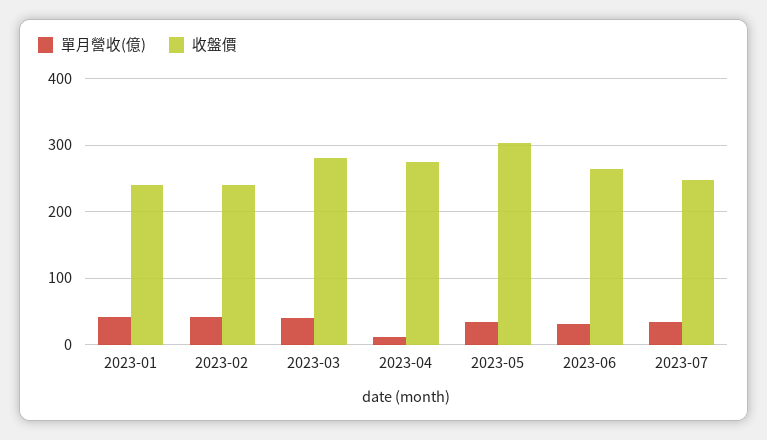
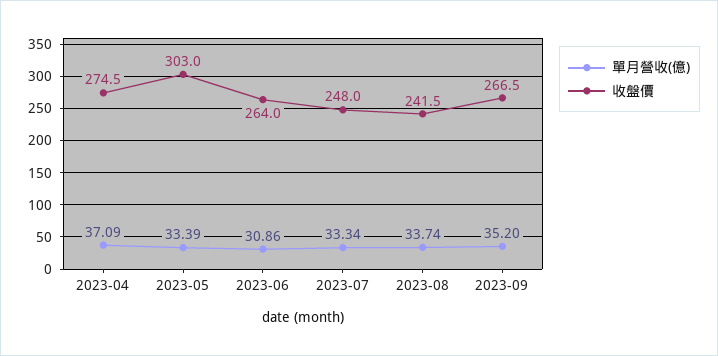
單月營收(億), 2023-01: 40 -> none
收盤價, 2023-01: 240 -> none
單月營收(億), 2023-02: 40 -> none
收盤價, 2023-02: 240 -> none
單月營收(億), 2023-03: 40 -> none
收盤價, 2023-03: 280 -> none
單月營收(億), 2023-04: 10 -> 37.09
單月營收(億), 2023-08: none -> 33.74
收盤價, 2023-08: none -> 241.5
單月營收(億), 2023-09: none -> 35.2
收盤價, 2023-09: none -> 266.5

